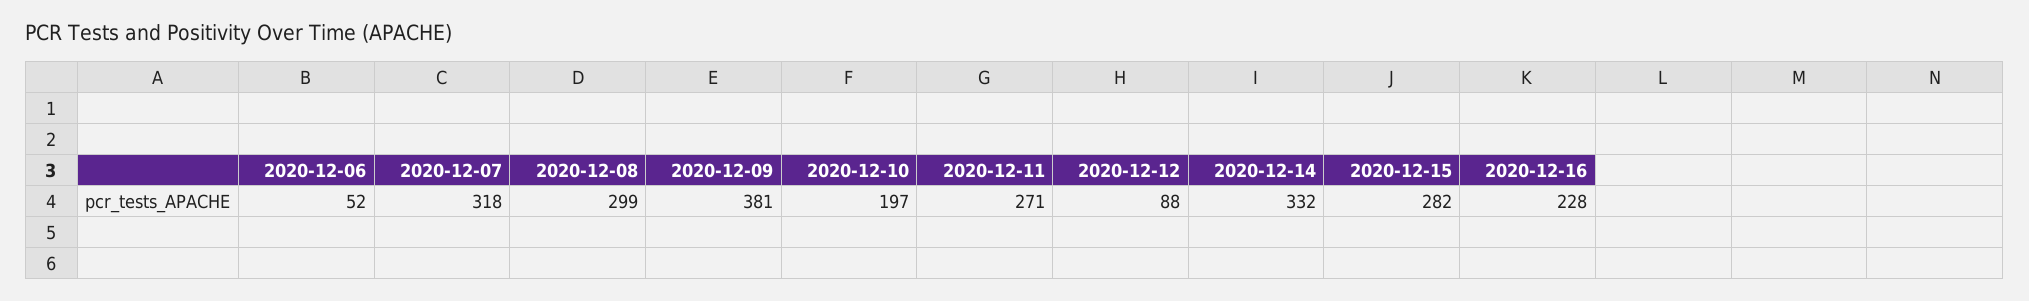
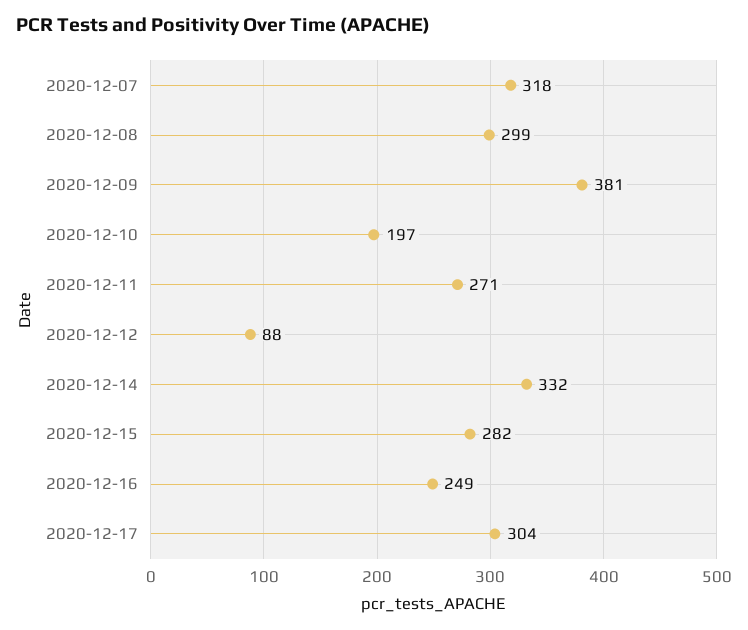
2020-12-06: 52 -> none
2020-12-16: 228 -> 249
2020-12-17: none -> 304

